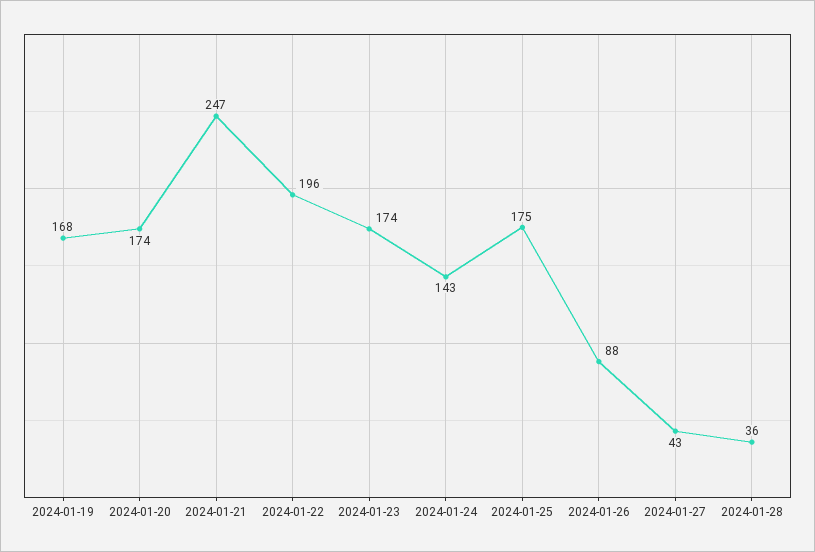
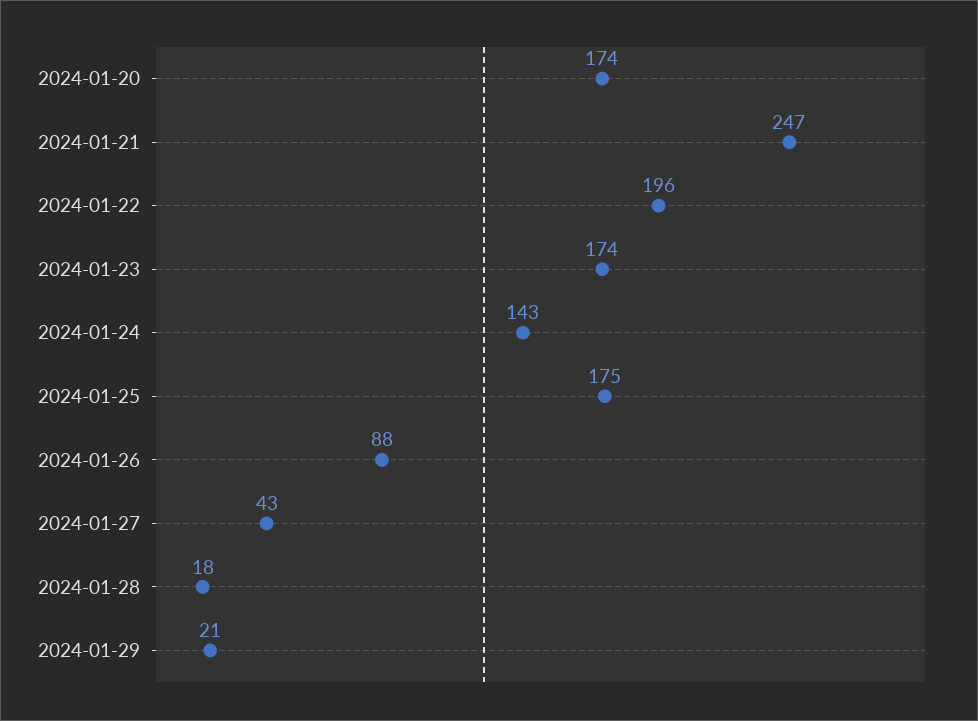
2024-01-19: 168 -> none
2024-01-28: 36 -> 18
2024-01-29: none -> 21

